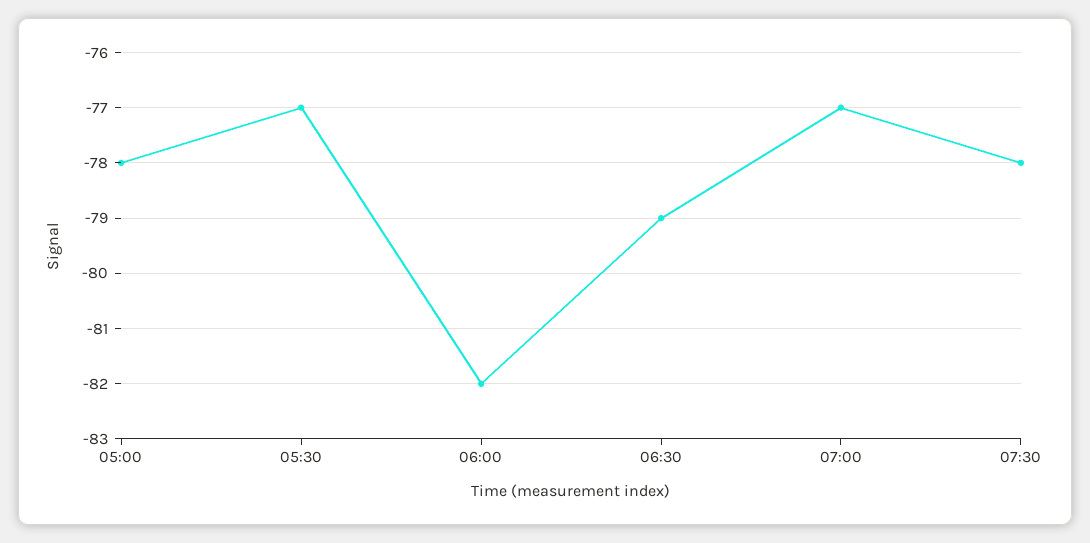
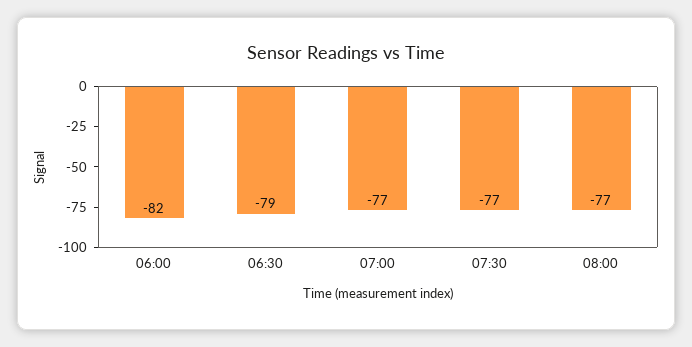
05:00: -78 -> none
05:30: -77 -> none
07:30: -78 -> -77
08:00: none -> -77

